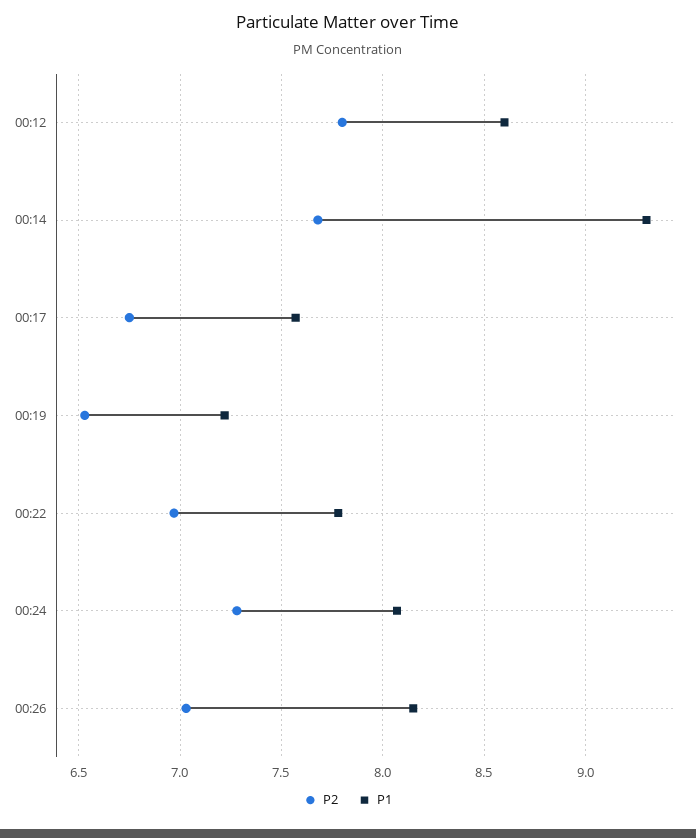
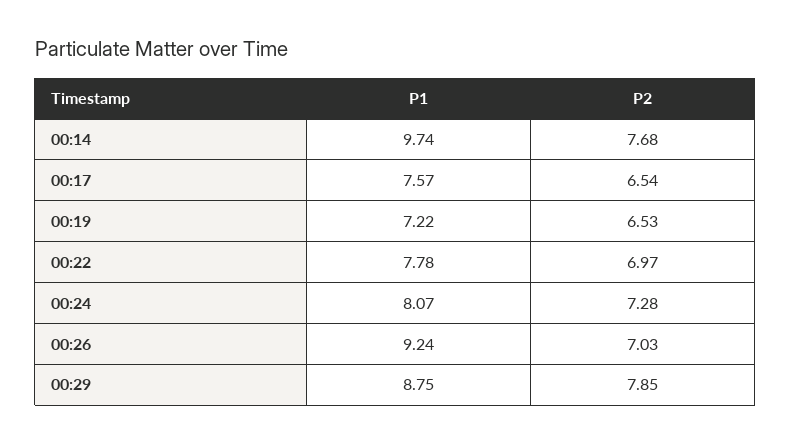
P2, 00:12: 7.8 -> none
P1, 00:12: 8.6 -> none
P1, 00:14: 9.3 -> 9.74
P2, 00:17: 6.75 -> 6.54
P1, 00:26: 8.15 -> 9.24
P1, 00:29: none -> 8.75
P2, 00:29: none -> 7.85

